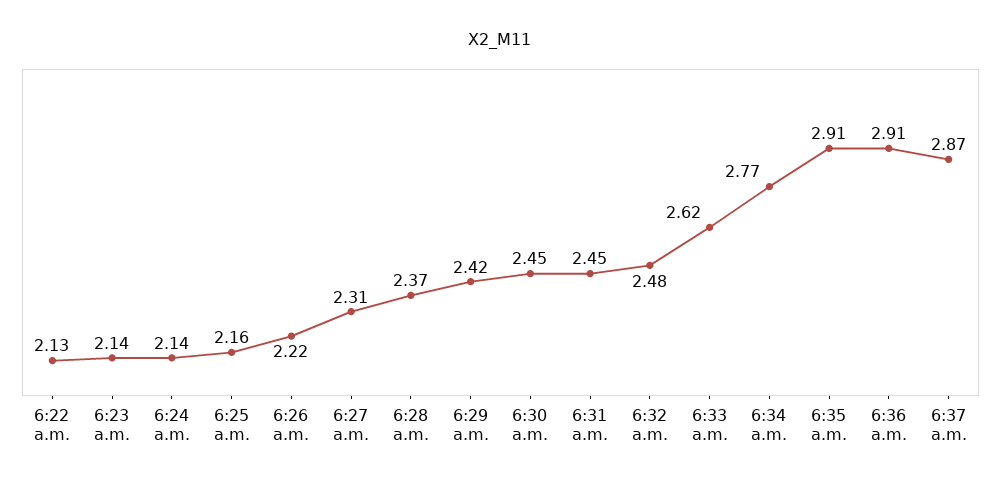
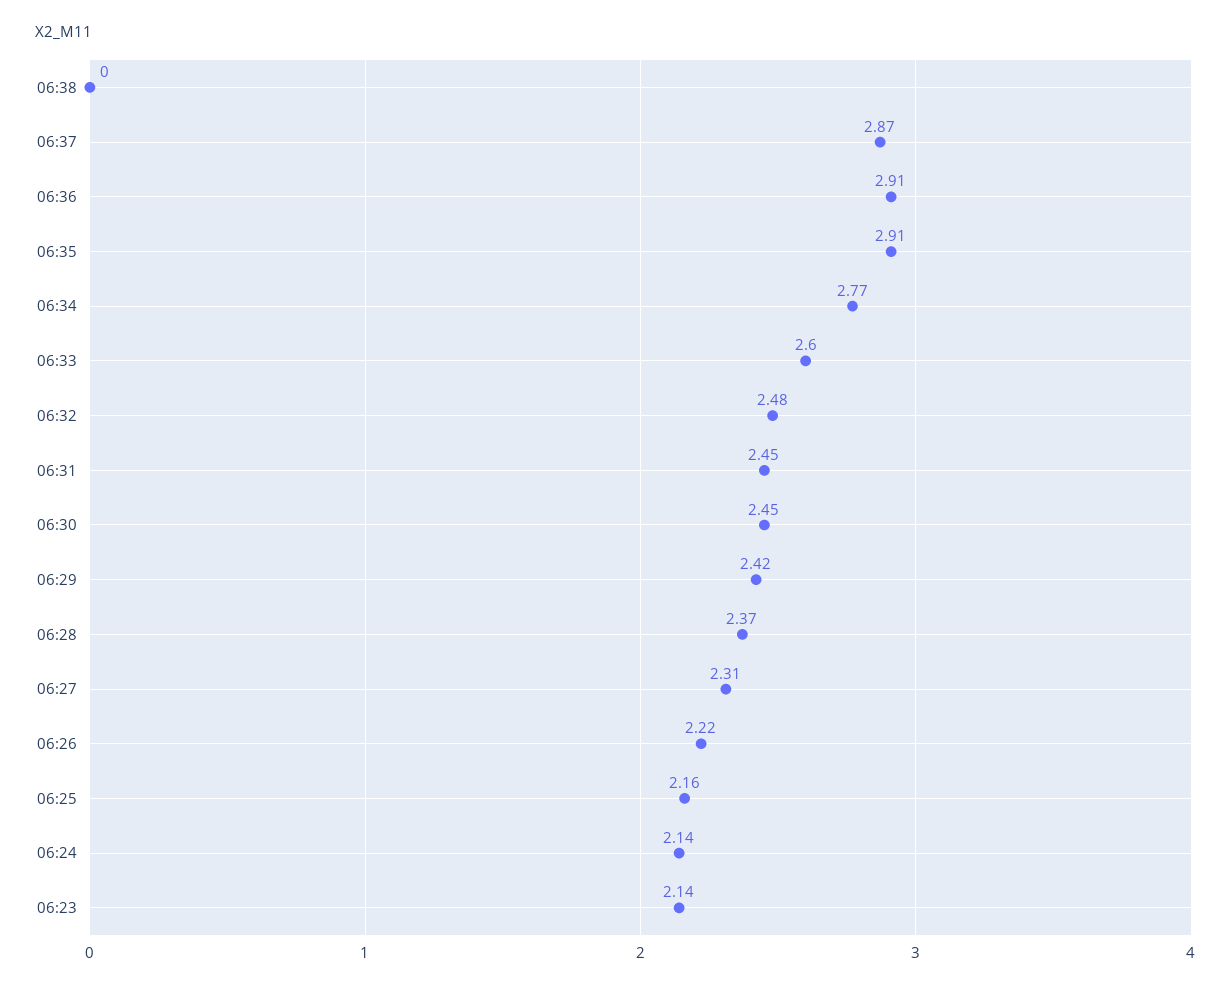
6:22 a.m.: 2.13 -> none
6:33 a.m.: 2.62 -> 2.6
06:38: none -> 0

